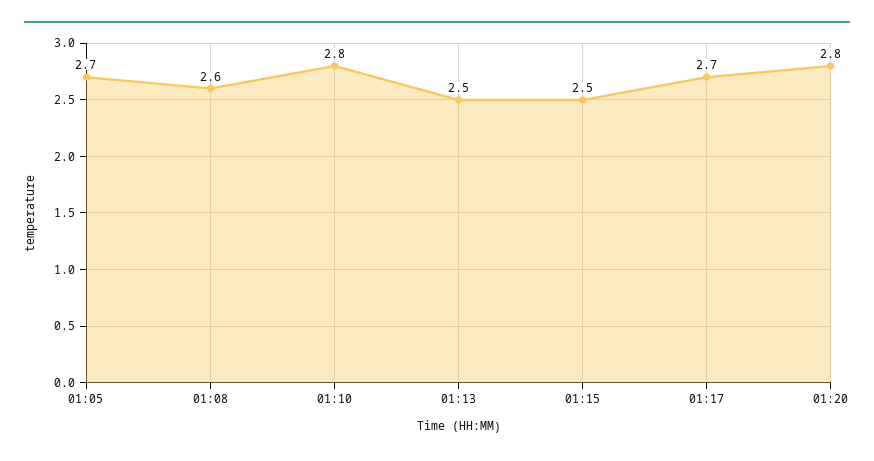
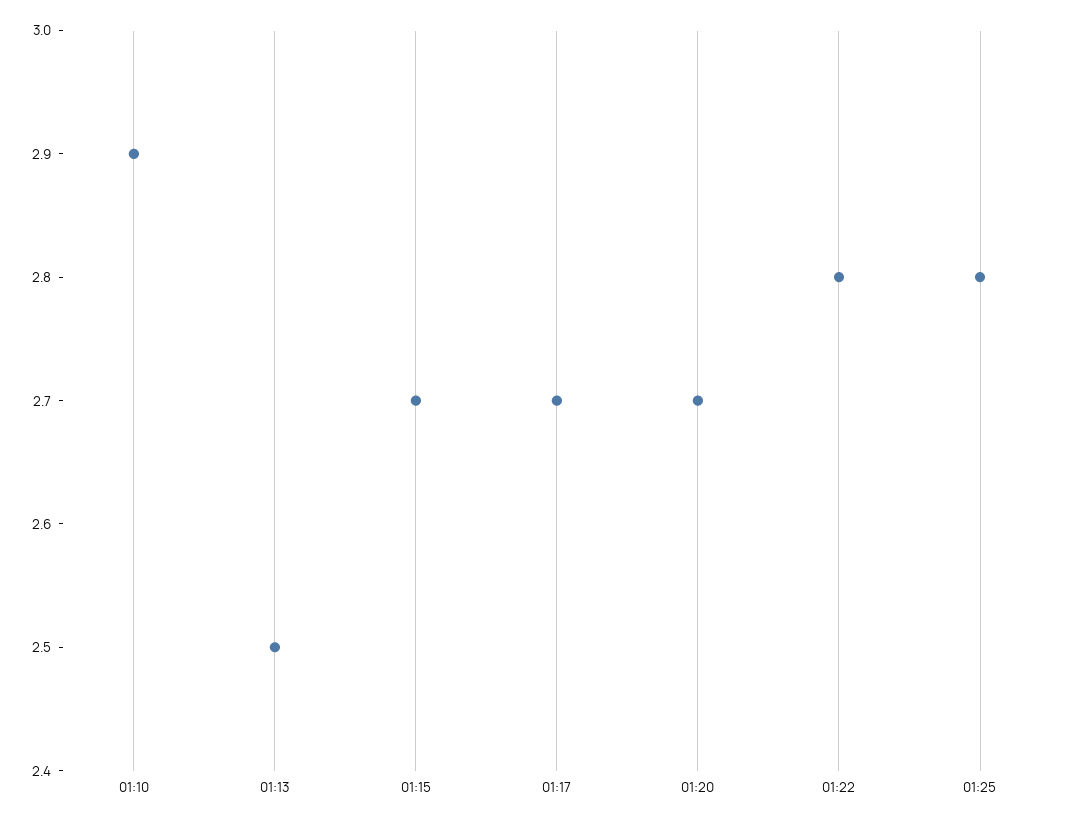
01:05: 2.7 -> none
01:08: 2.6 -> none
01:10: 2.8 -> 2.9
01:15: 2.5 -> 2.7
01:20: 2.8 -> 2.7
01:22: none -> 2.8
01:25: none -> 2.8

